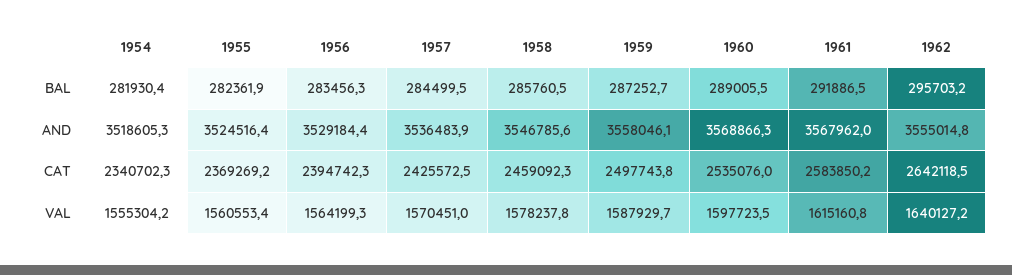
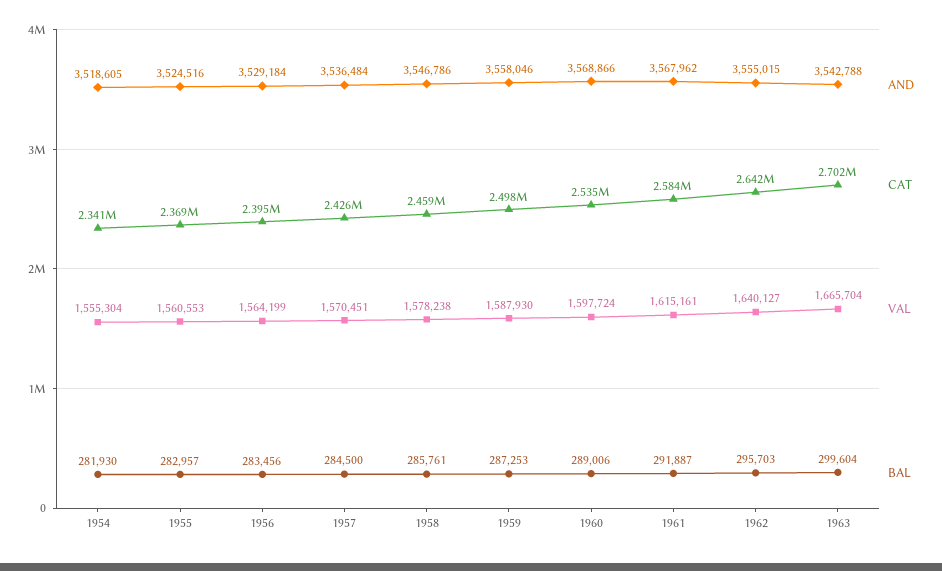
BAL, 1955: 282361.9 -> 282957
AND, 1963: none -> 3542788
CAT, 1963: none -> 2702000
VAL, 1963: none -> 1665704
BAL, 1963: none -> 299604

